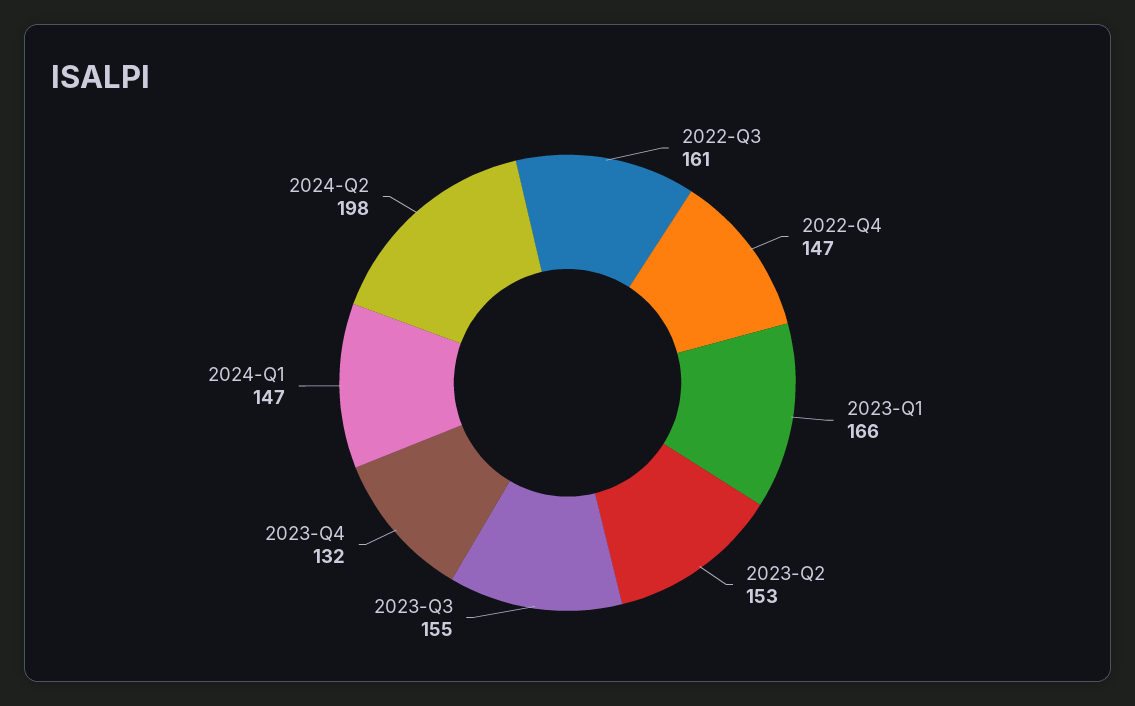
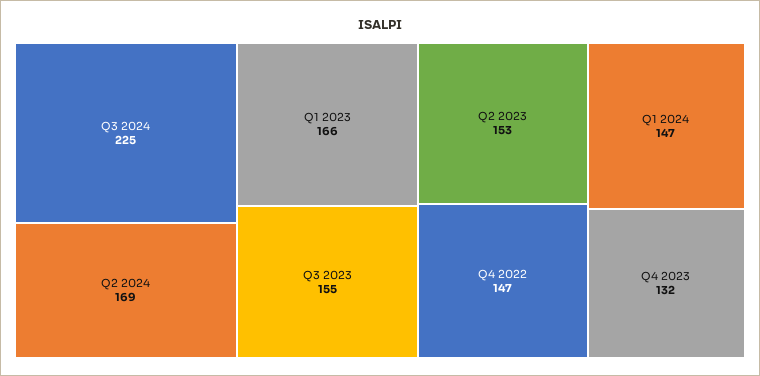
2022-Q3: 161 -> none
2024-Q2: 198 -> 169
Q3 2024: none -> 225

